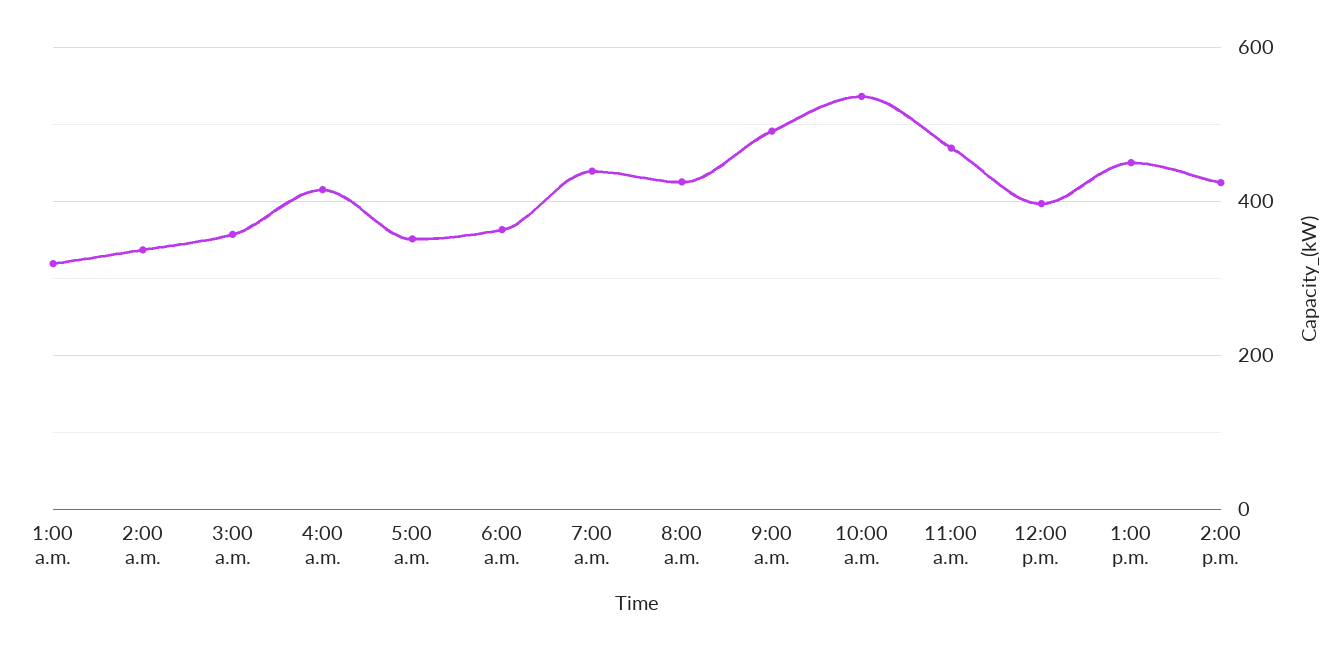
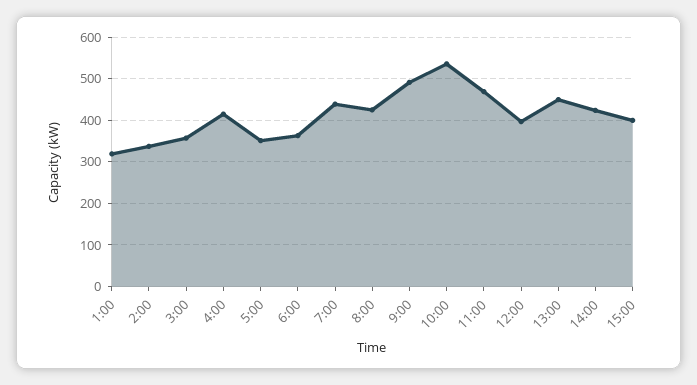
15:00: none -> 400

